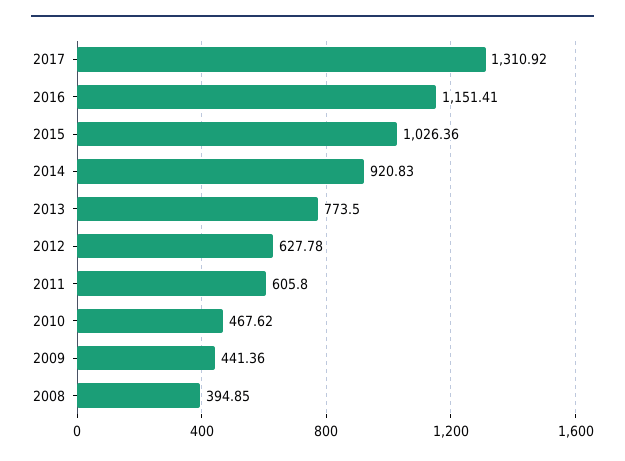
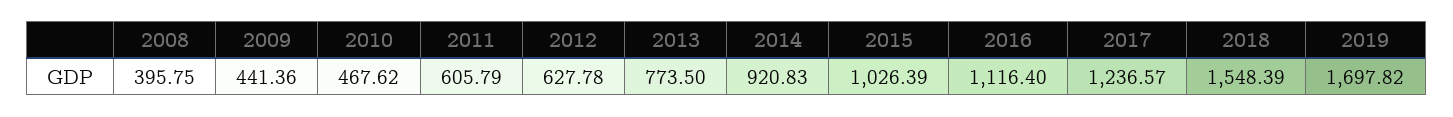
2017: 1310.92 -> 1236.57
2016: 1151.41 -> 1116.4
2015: 1026.36 -> 1026.39
2011: 605.8 -> 605.79
2008: 394.85 -> 395.75
2018: none -> 1548.39
2019: none -> 1697.82

